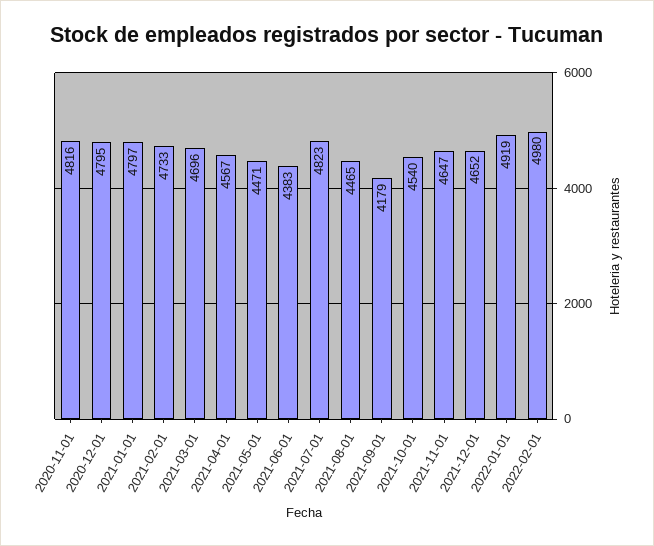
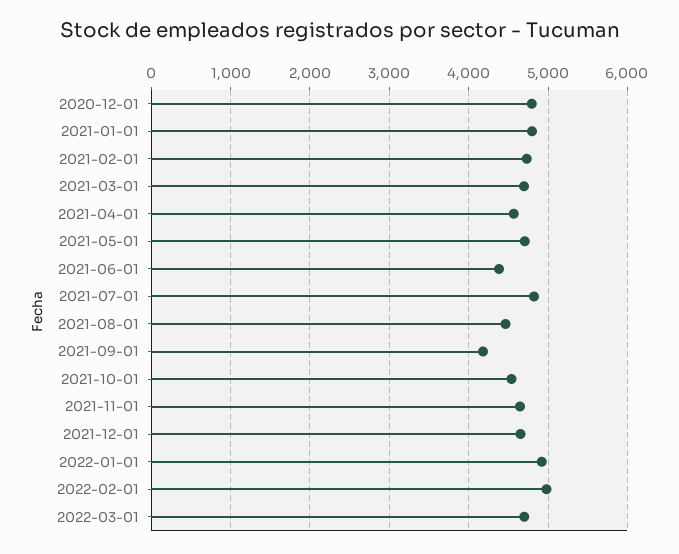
2020-11-01: 4816 -> none
2021-05-01: 4471 -> 4700
2022-03-01: none -> 4700

